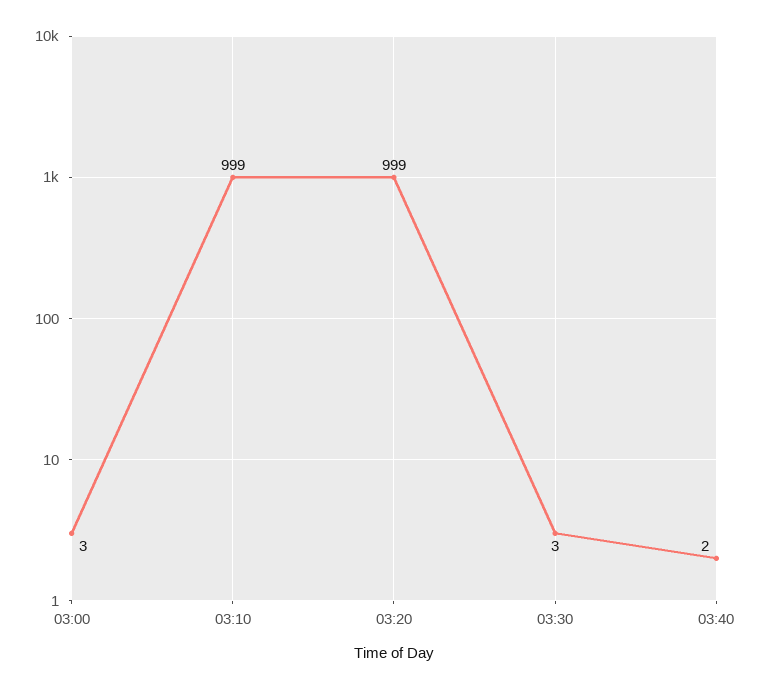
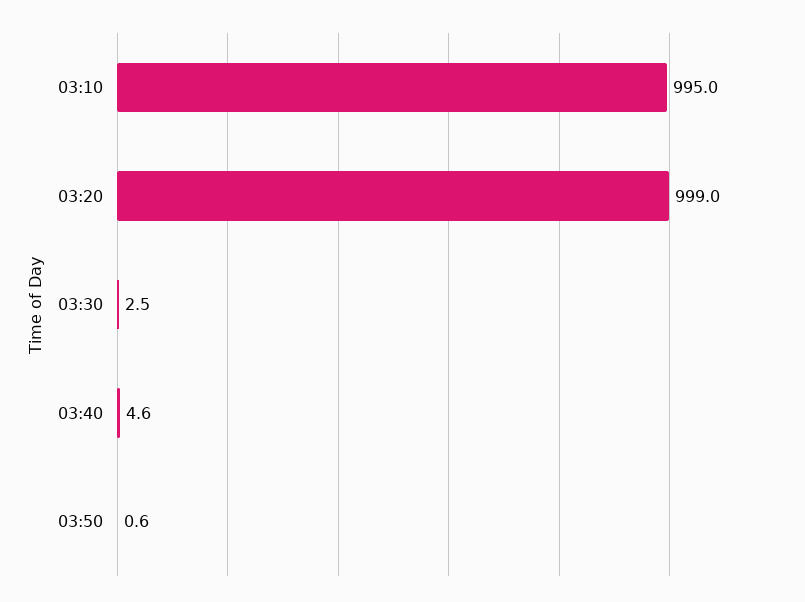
03:00: 3 -> none
03:10: 999 -> 995
03:40: 2 -> 4.6
03:50: none -> 0.6

